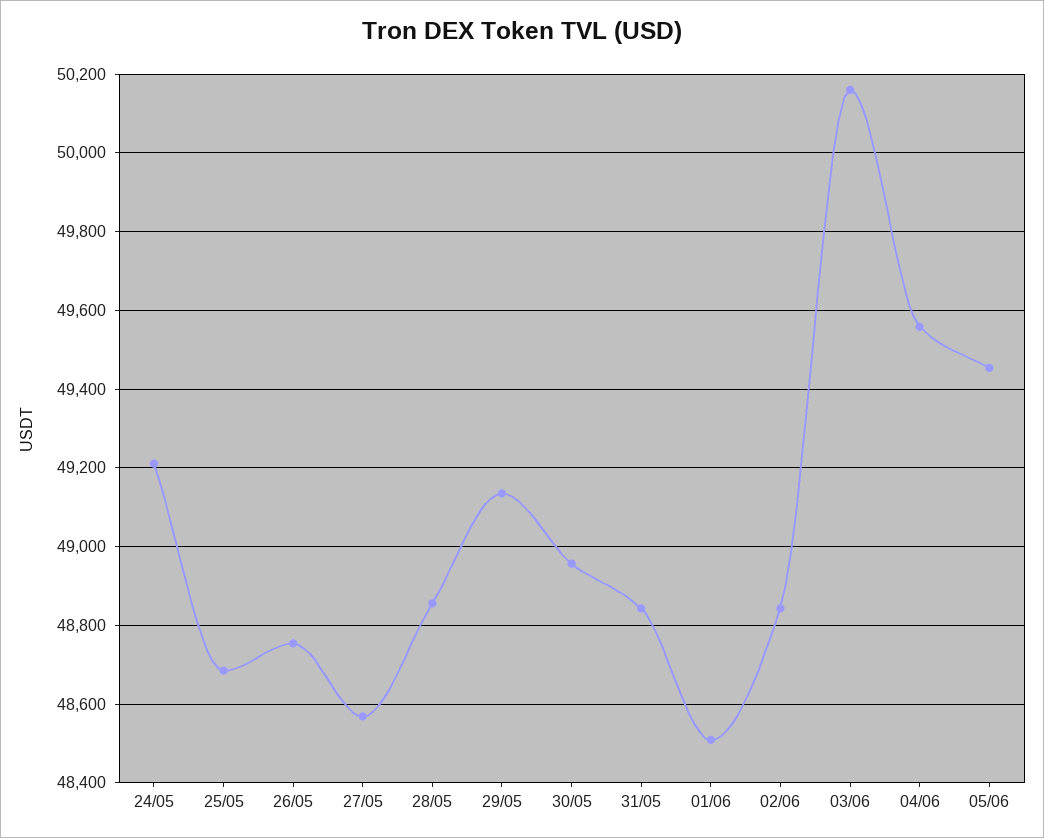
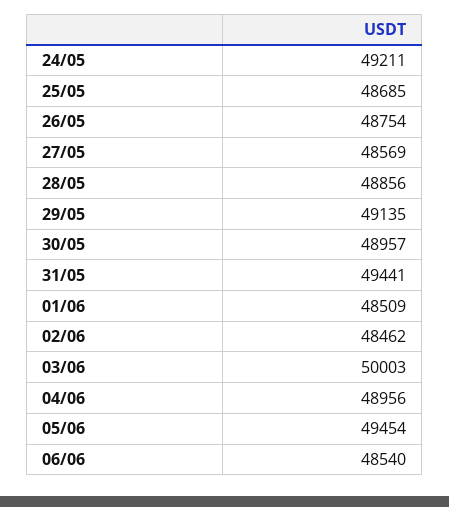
31/05: 48840 -> 49441
02/06: 48840 -> 48462
03/06: 50160 -> 50003
04/06: 49560 -> 48956
06/06: none -> 48540

